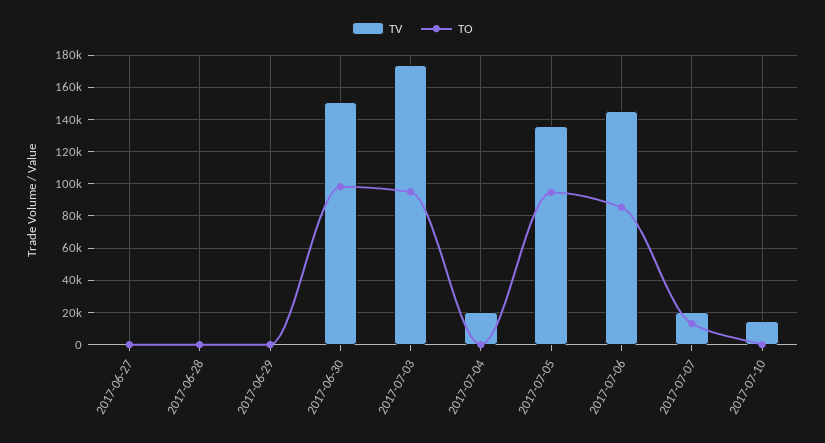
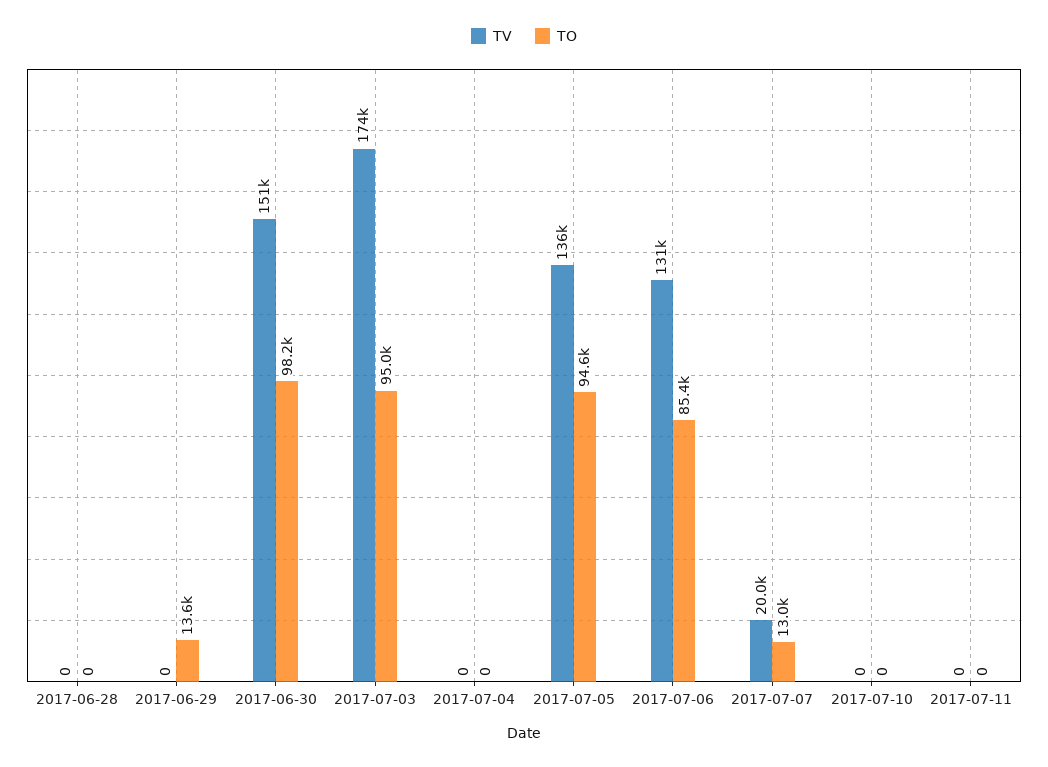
TV, 2017-06-27: 0 -> none
TO, 2017-06-27: 0 -> none
TO, 2017-06-29: 0 -> 13600
TV, 2017-07-04: 20000 -> 0
TV, 2017-07-06: 145000 -> 131000
TV, 2017-07-10: 15000 -> 0
TV, 2017-07-11: none -> 0
TO, 2017-07-11: none -> 0

